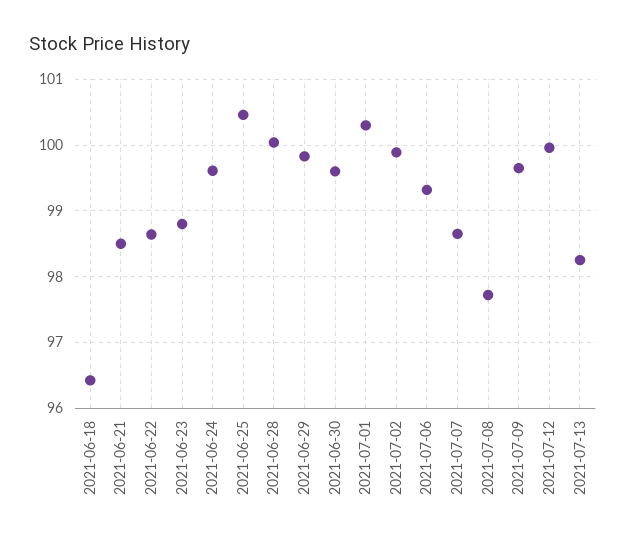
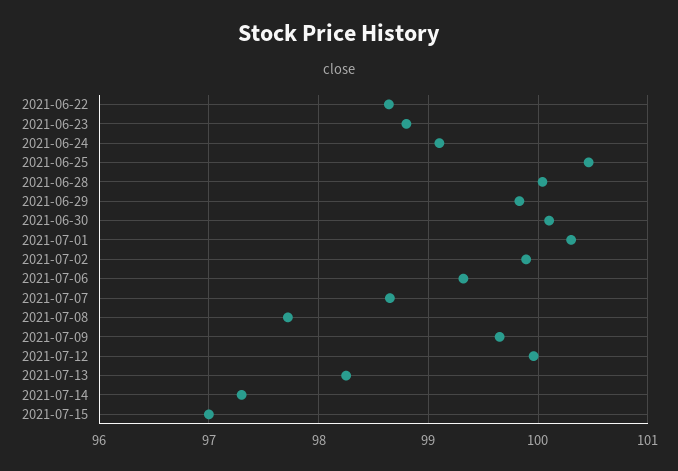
2021-06-18: 96.4 -> none
2021-06-21: 98.5 -> none
2021-06-24: 99.6 -> 99.1
2021-06-30: 99.6 -> 100.1
2021-07-14: none -> 97.3
2021-07-15: none -> 97

